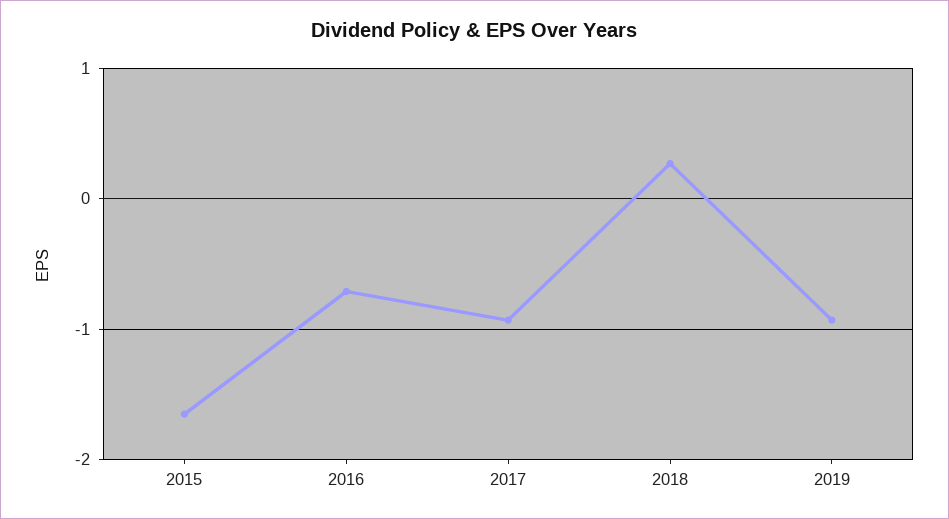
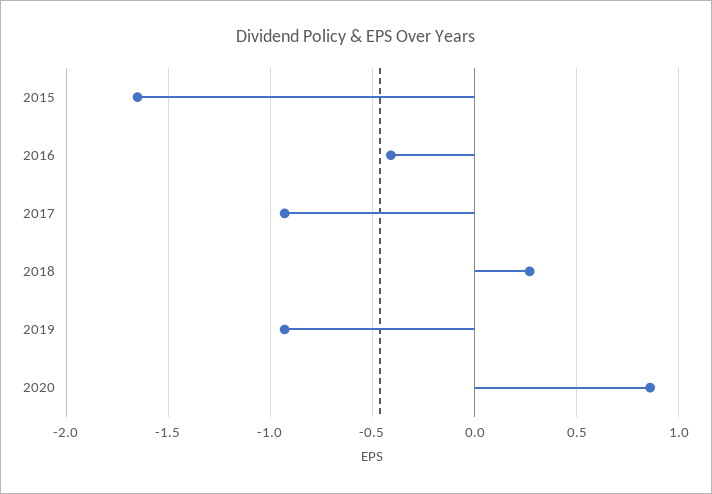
2016: -0.7 -> -0.4
2020: none -> 0.85

